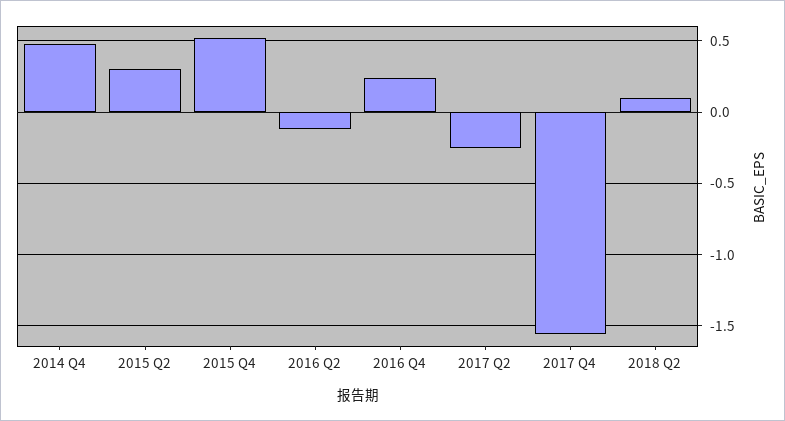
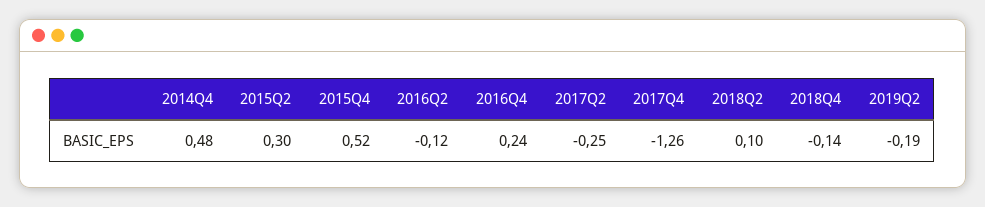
2017 Q4: -1.55 -> -1.26
2018Q4: none -> -0.14
2019Q2: none -> -0.19

